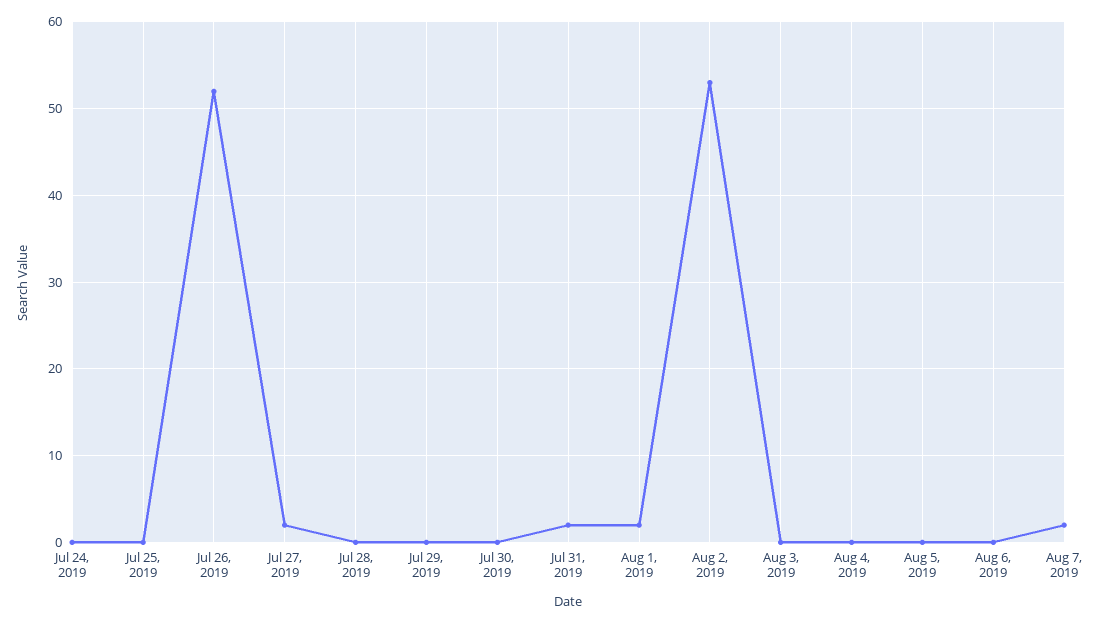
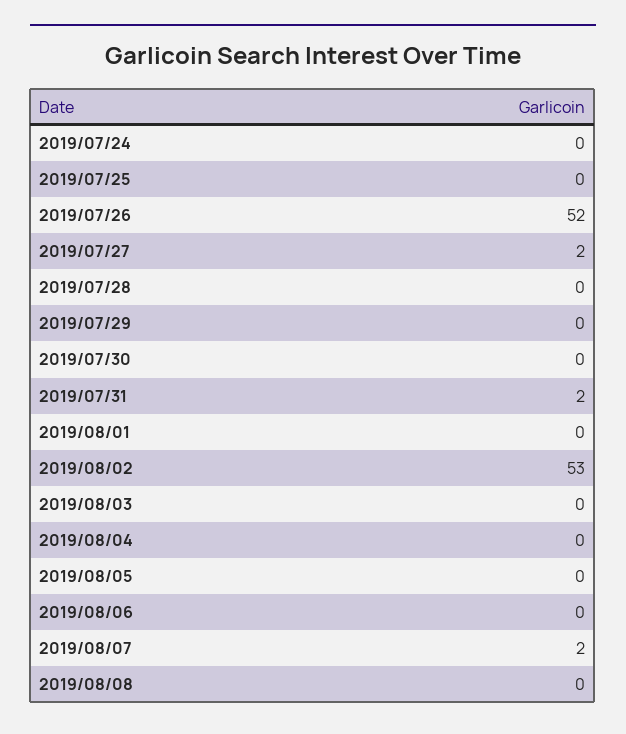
Aug 1, 2019: 2 -> 0
2019/08/08: none -> 0

